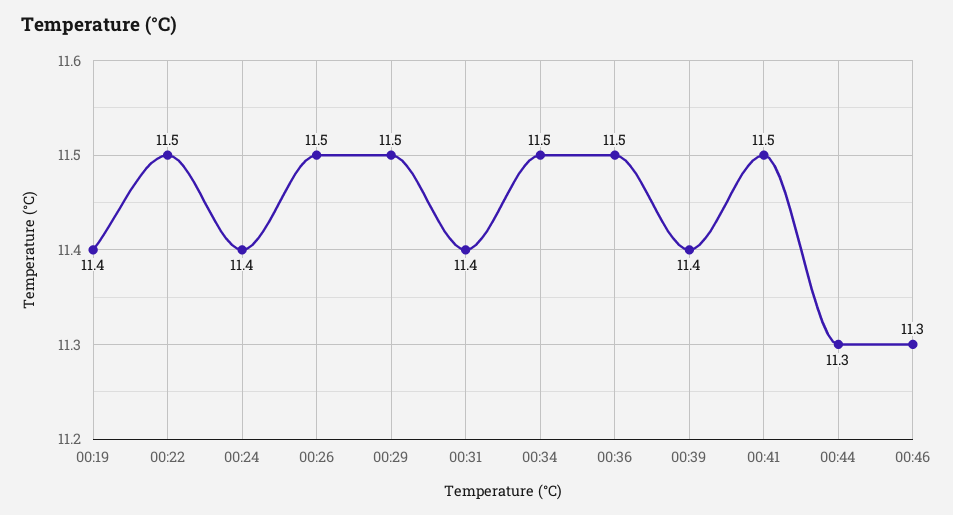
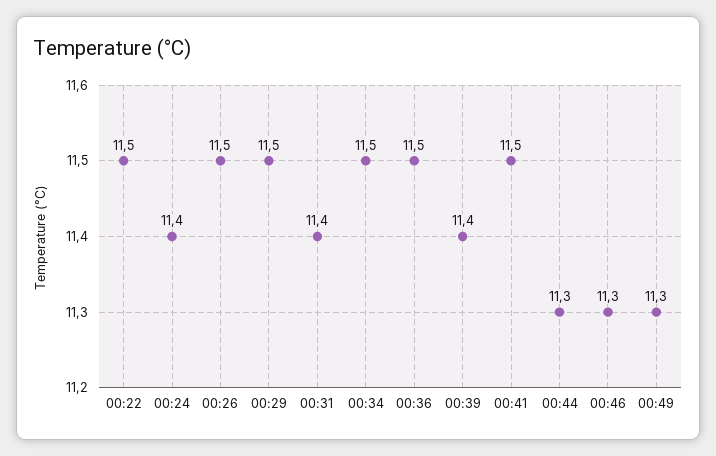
00:19: 11.4 -> none
00:49: none -> 11.3

